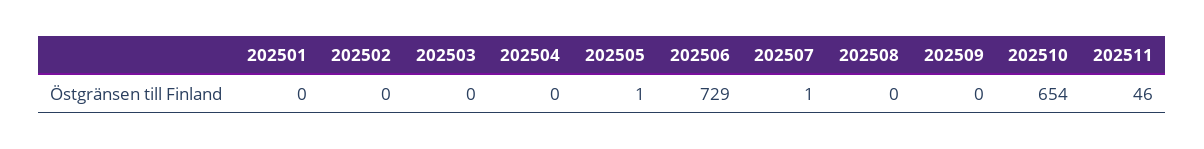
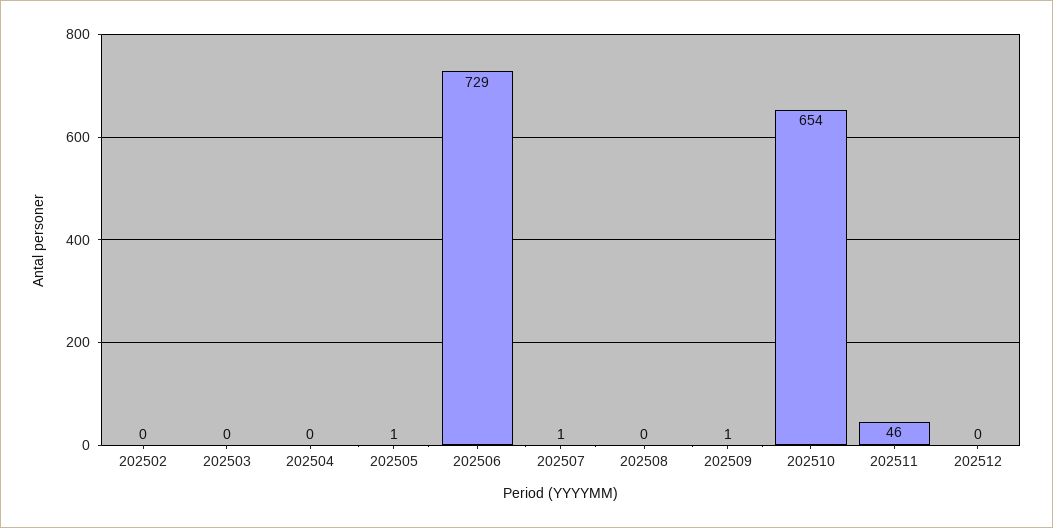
202501: 0 -> none
202509: 0 -> 1
202512: none -> 0

